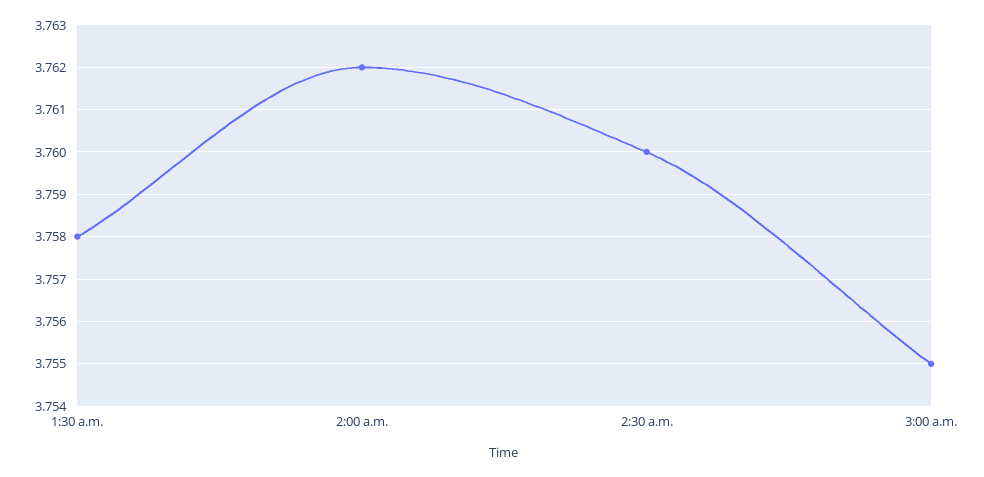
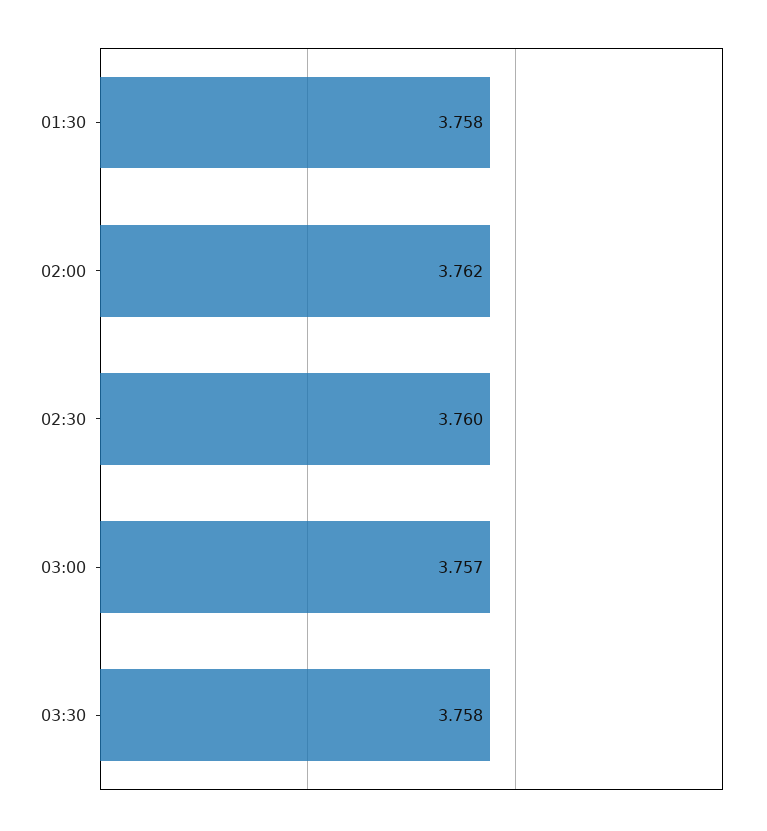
3:00 a.m.: 3.755 -> 3.757
03:30: none -> 3.758

